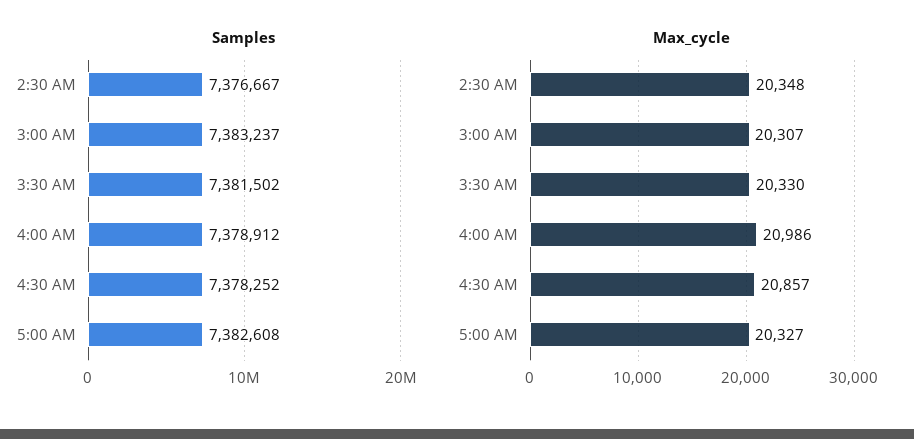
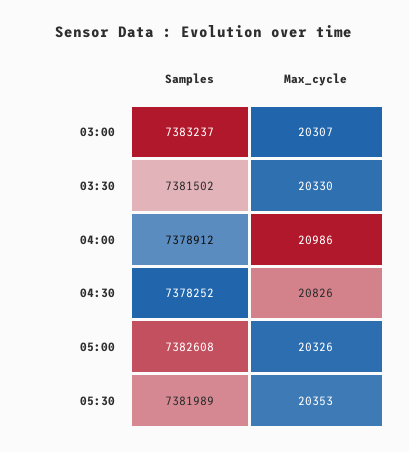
Samples, 2:30 AM: 7376667 -> none
Max_cycle, 2:30 AM: 20348 -> none
Max_cycle, 4:30 AM: 20857 -> 20826
Max_cycle, 5:00 AM: 20327 -> 20326
Samples, 05:30: none -> 7381989
Max_cycle, 05:30: none -> 20353

